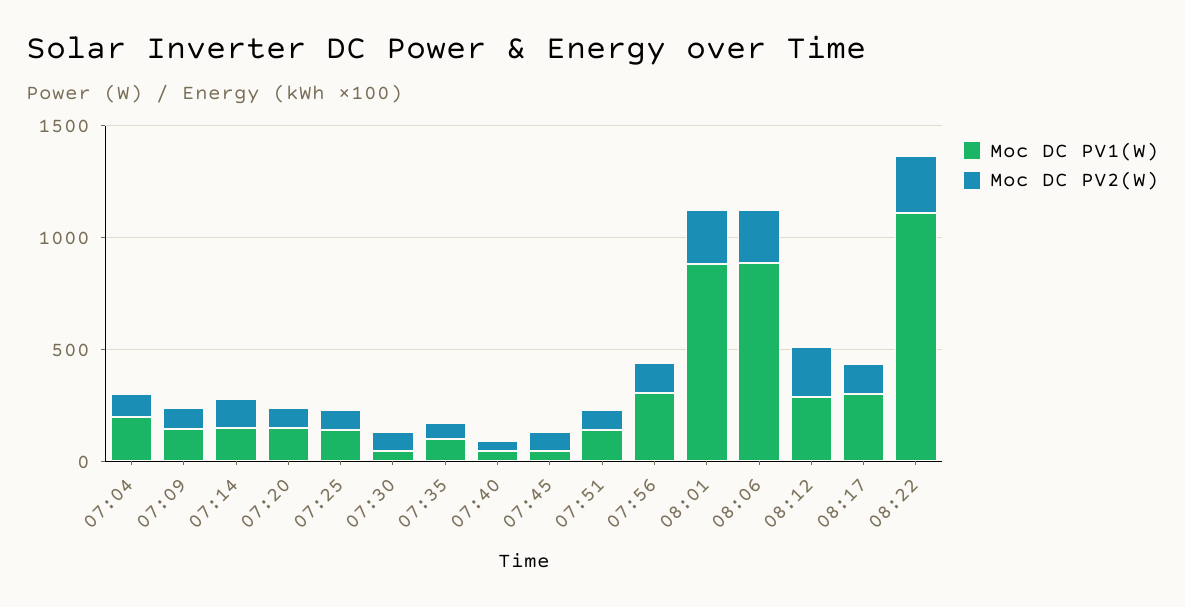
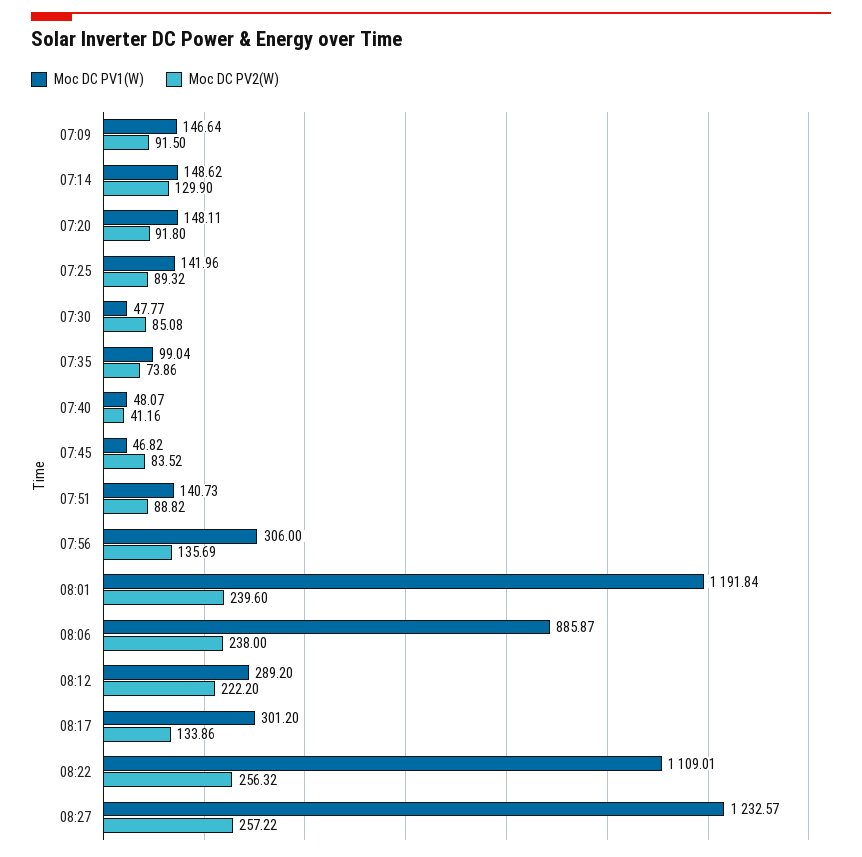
Moc DC PV1(W), 07:04: 200 -> none
Moc DC PV2(W), 07:04: 100 -> none
Moc DC PV1(W), 08:01: 900 -> 1191.84
Moc DC PV1(W), 08:27: none -> 1232.57
Moc DC PV2(W), 08:27: none -> 257.22

